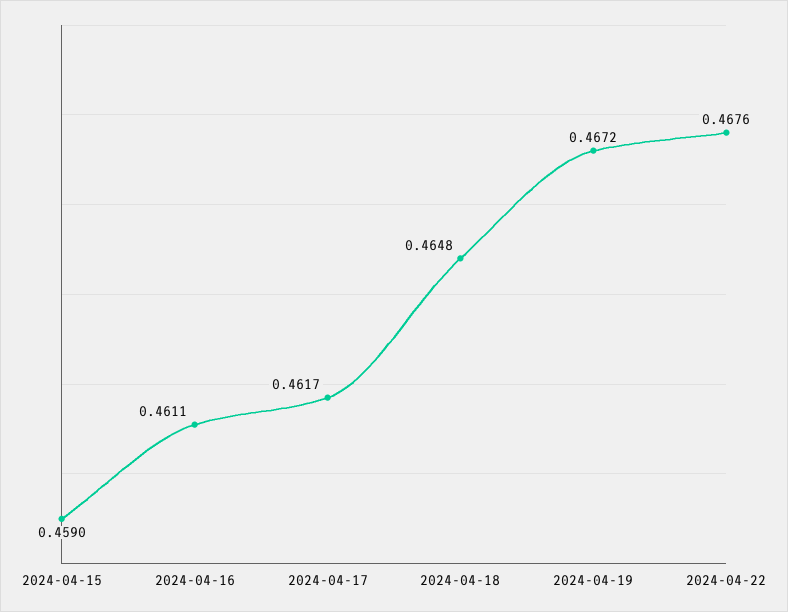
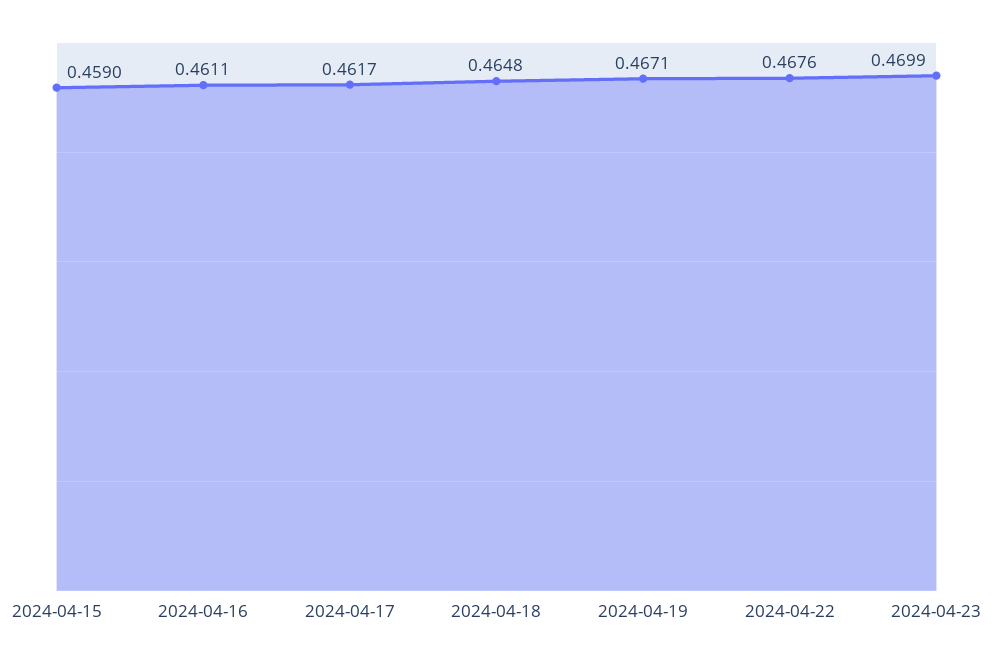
2024-04-19: 0.4672 -> 0.4671
2024-04-23: none -> 0.4699

